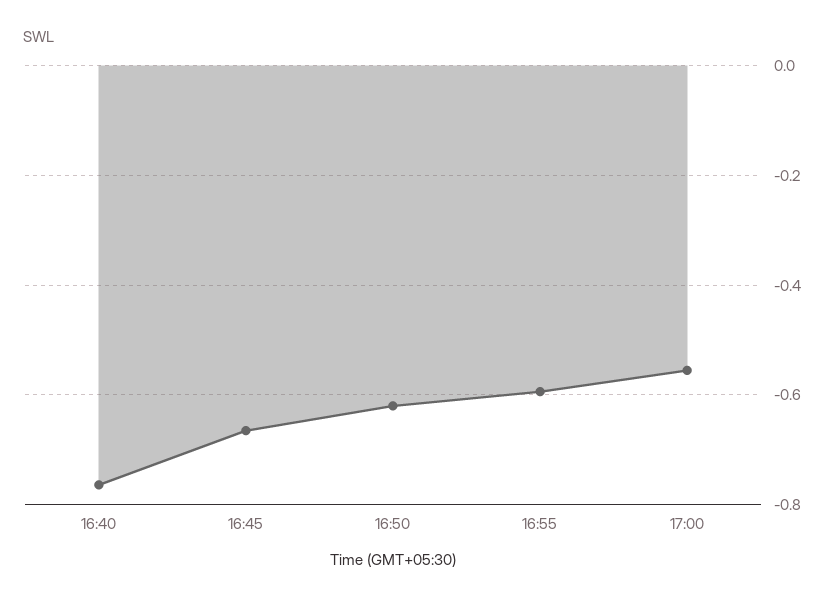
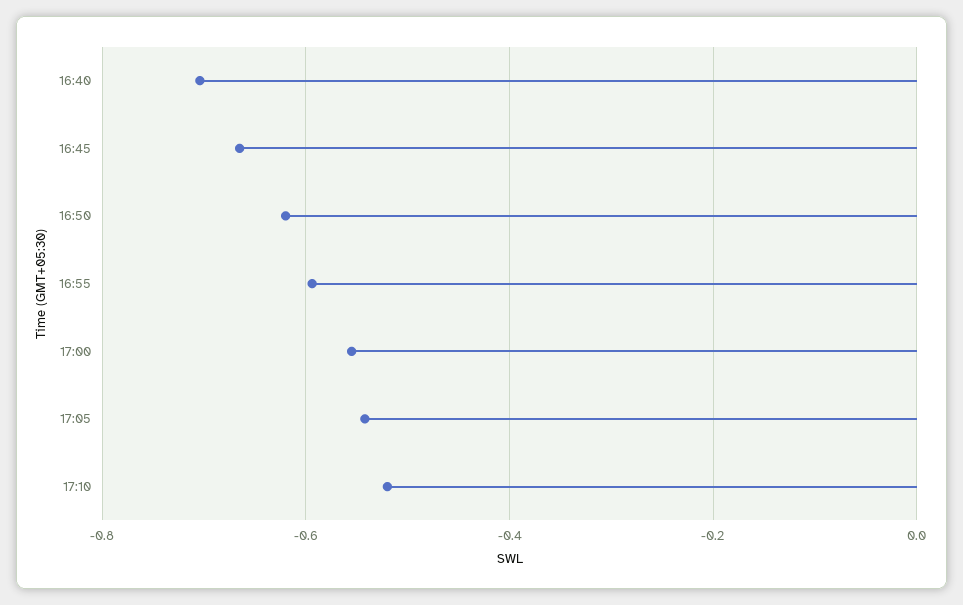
16:40: -0.76 -> -0.7
17:05: none -> -0.54
17:10: none -> -0.52

